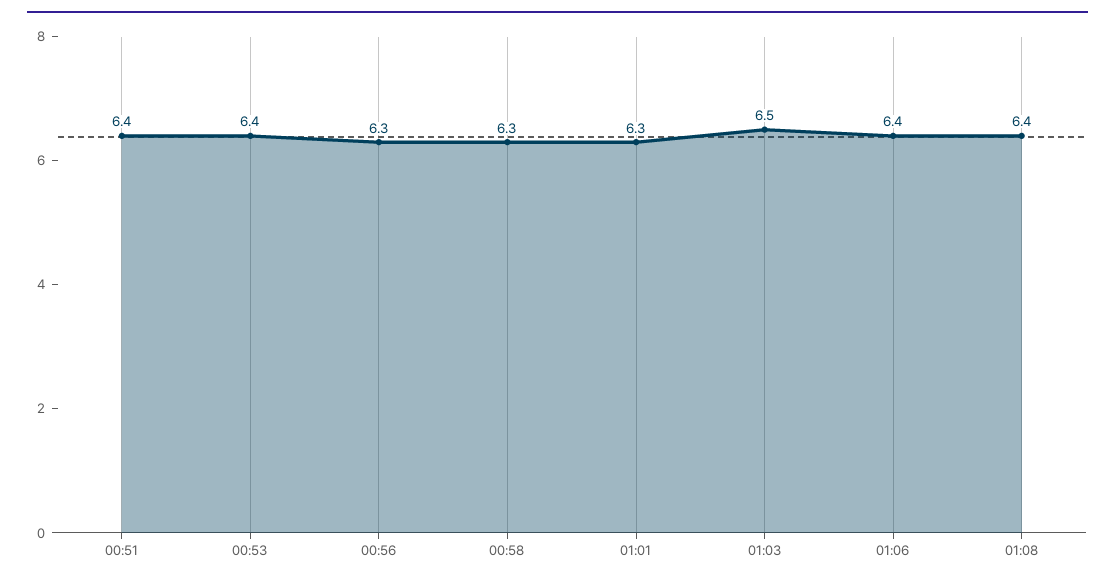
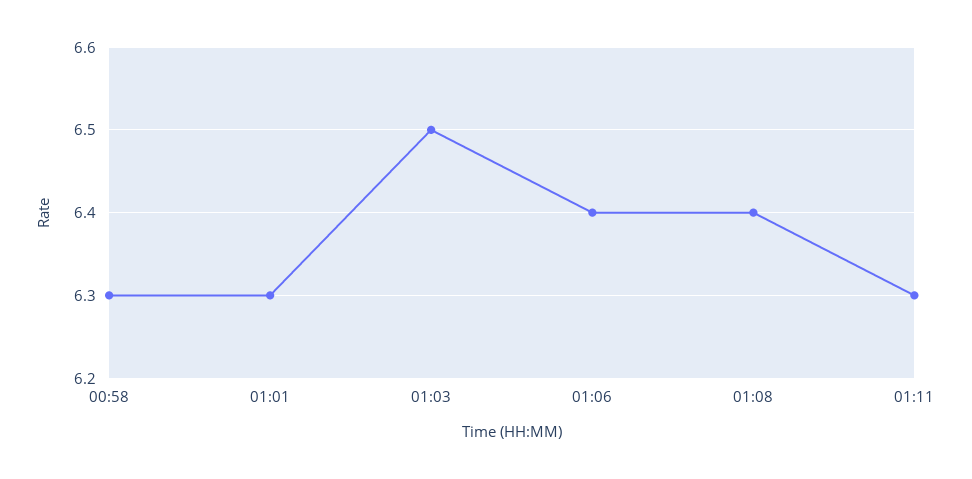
00:51: 6.4 -> none
00:53: 6.4 -> none
00:56: 6.3 -> none
01:11: none -> 6.3

